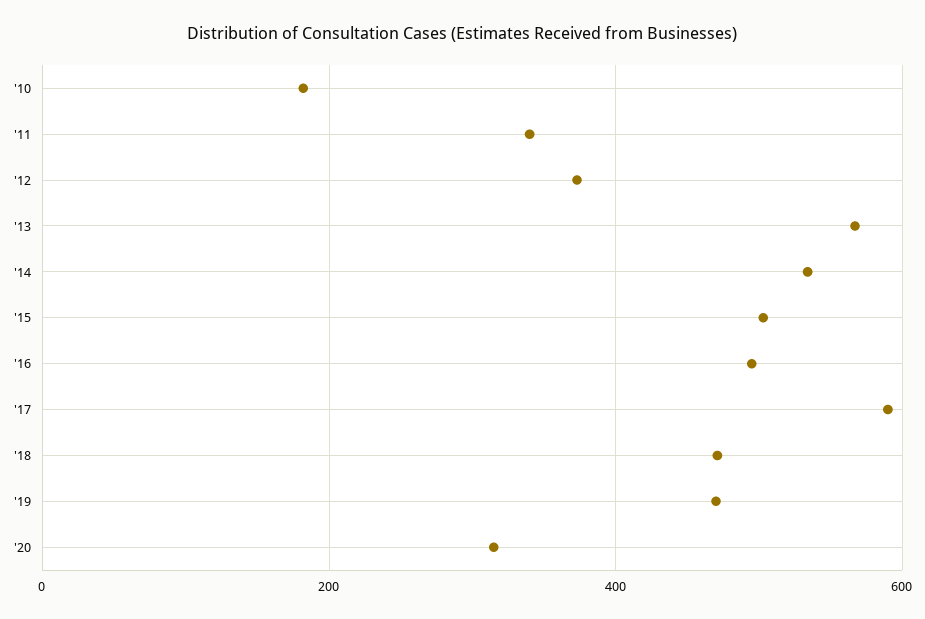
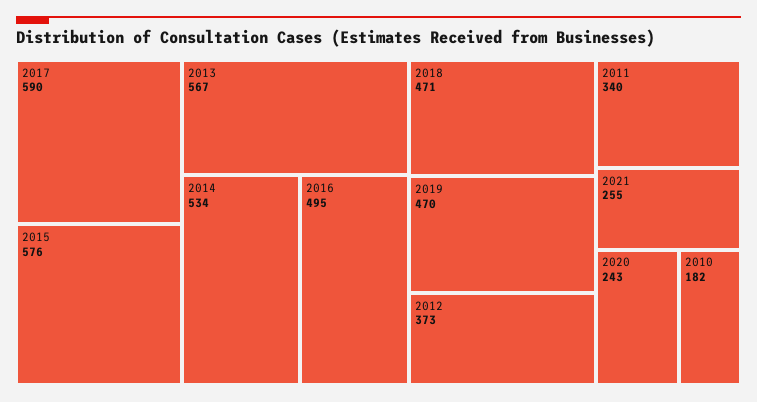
'15: 500 -> 576
'20: 320 -> 243
2021: none -> 255

